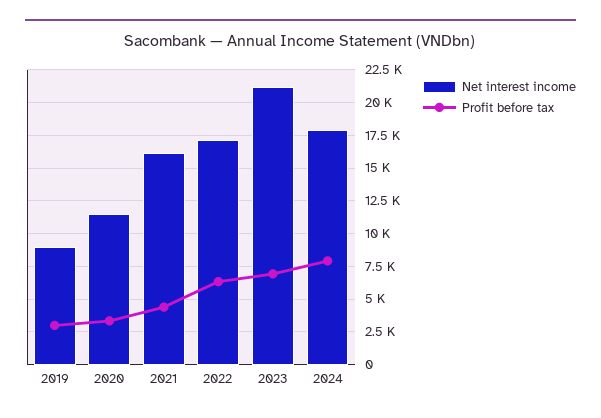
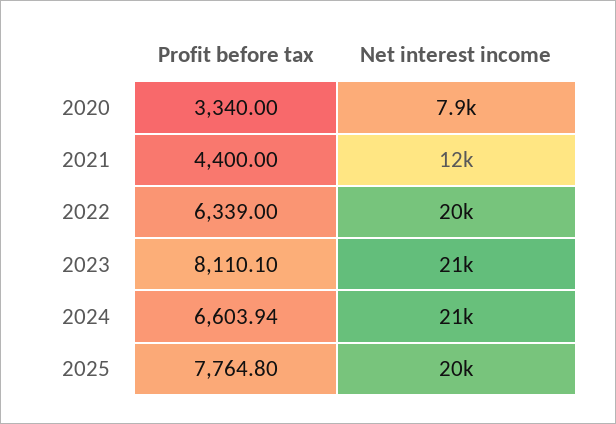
Net interest income, 2019: 9000 -> none
Profit before tax, 2019: 3000 -> none
Net interest income, 2020: 11500 -> 7900
Net interest income, 2021: 16000 -> 12000
Net interest income, 2022: 17000 -> 20000
Profit before tax, 2023: 7000 -> 8110.1
Net interest income, 2024: 18000 -> 21000
Profit before tax, 2024: 8000 -> 6603.94
Profit before tax, 2025: none -> 7764.8
Net interest income, 2025: none -> 20000

